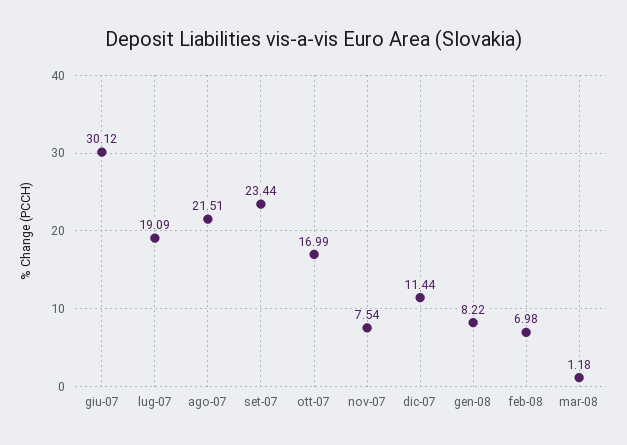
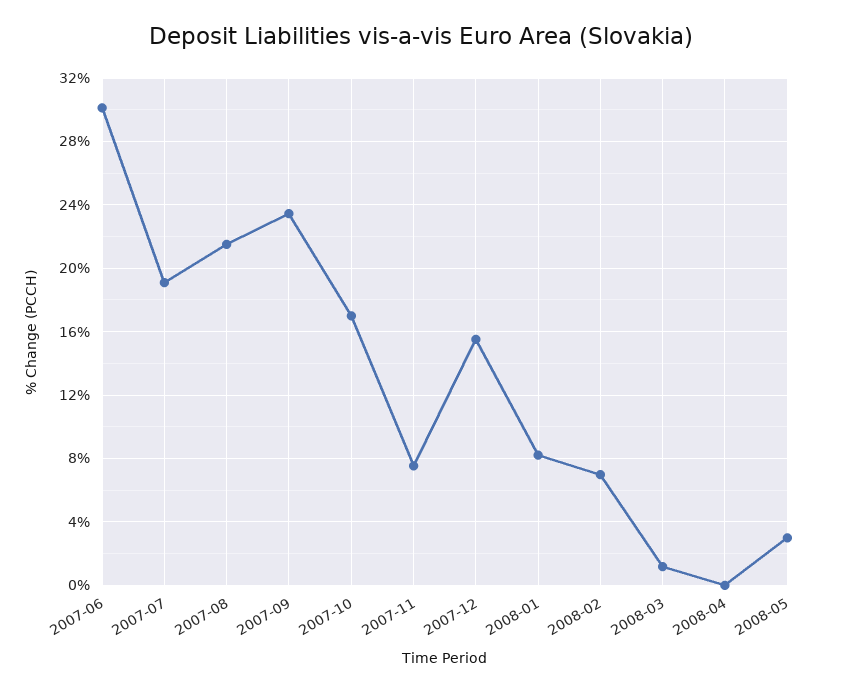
dic-07: 11.44 -> 15.5
2008-04: none -> 0
2008-05: none -> 3

